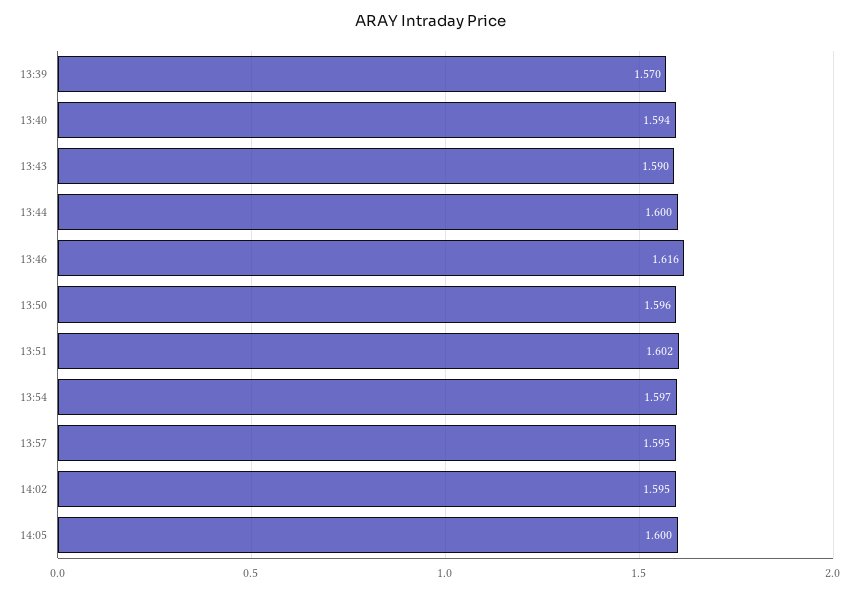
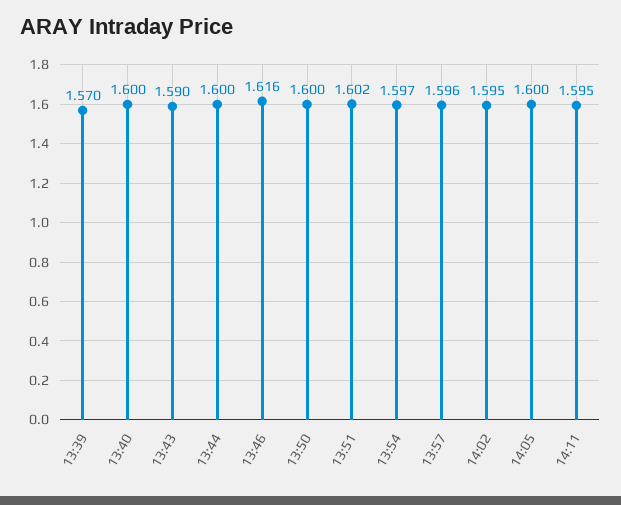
13:40: 1.594 -> 1.6
13:50: 1.596 -> 1.6
13:57: 1.595 -> 1.596
14:11: none -> 1.595

